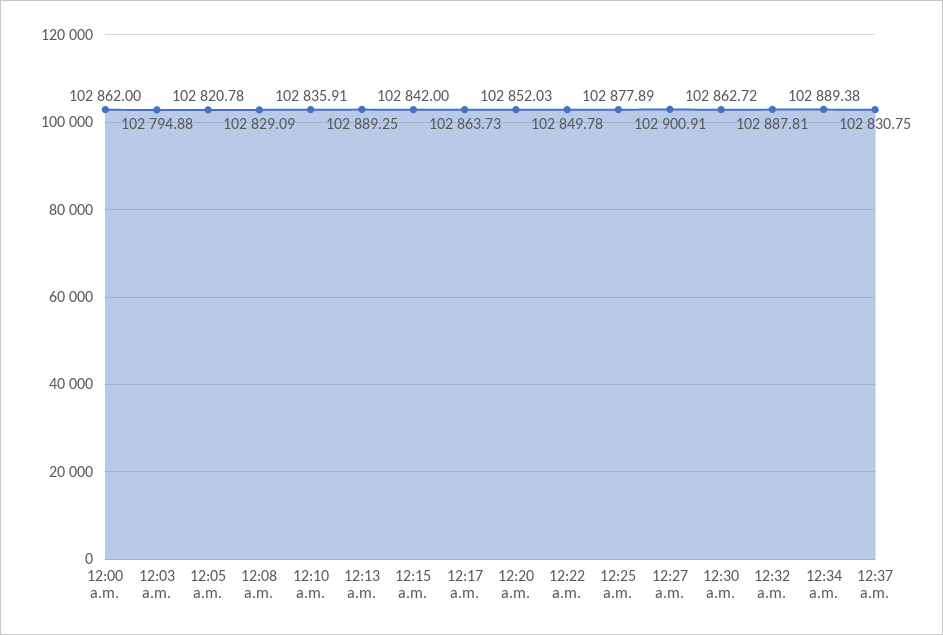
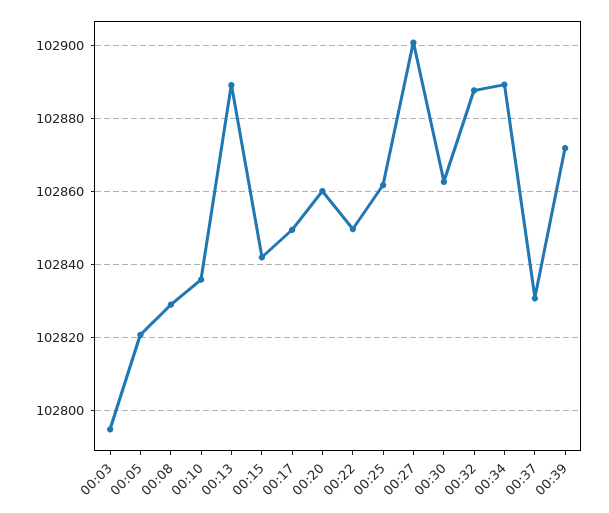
12:00 a.m.: 102862 -> none
12:17 a.m.: 102863.73 -> 102850
12:20 a.m.: 102852.03 -> 102860
12:25 a.m.: 102877.89 -> 102862
00:39: none -> 102872

